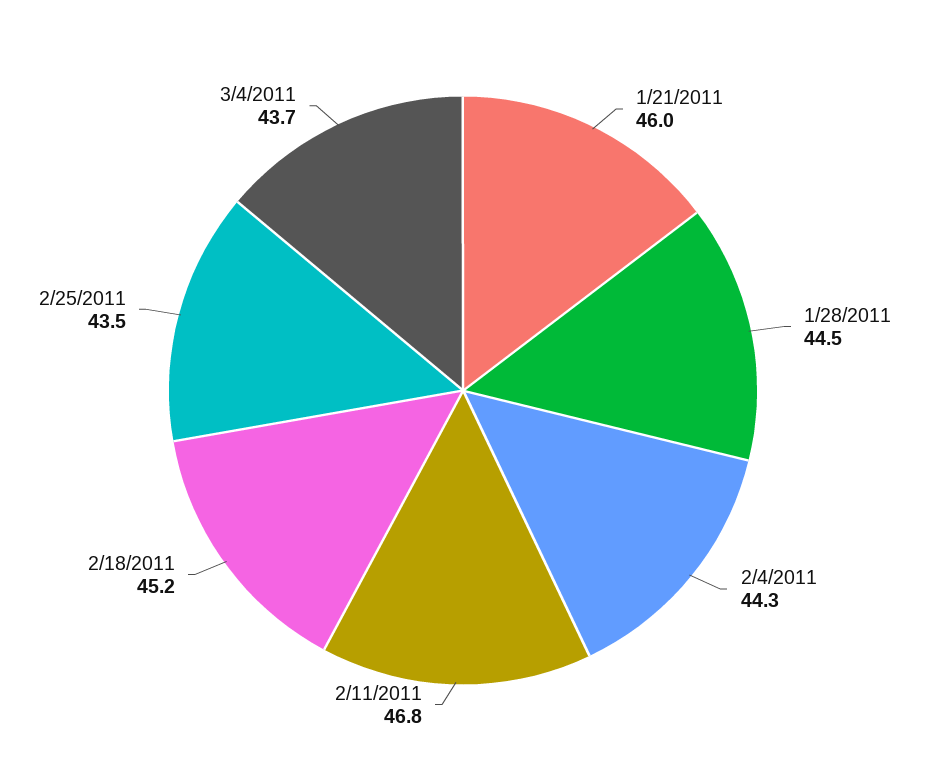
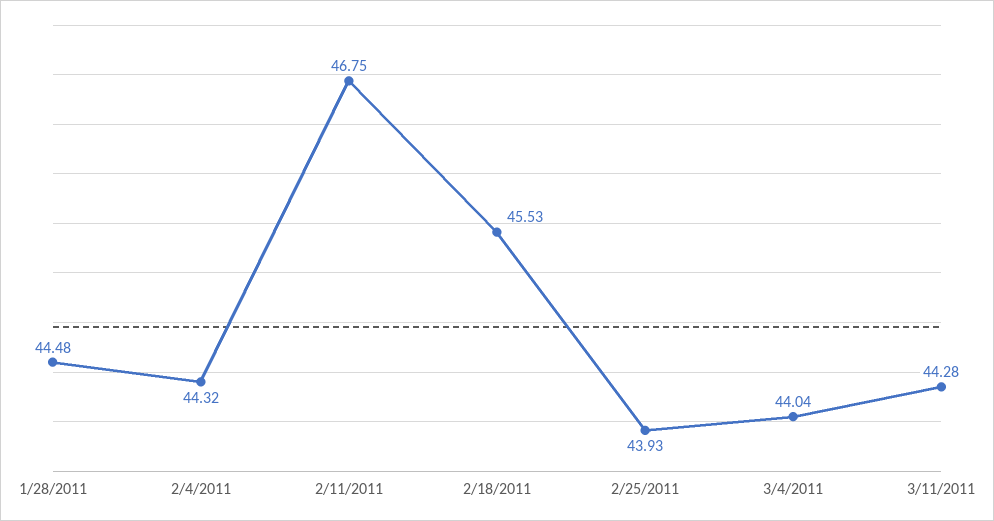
1/21/2011: 46 -> none
2/18/2011: 45.2 -> 45.53
2/25/2011: 43.5 -> 43.93
3/4/2011: 43.7 -> 44.04
3/11/2011: none -> 44.28

